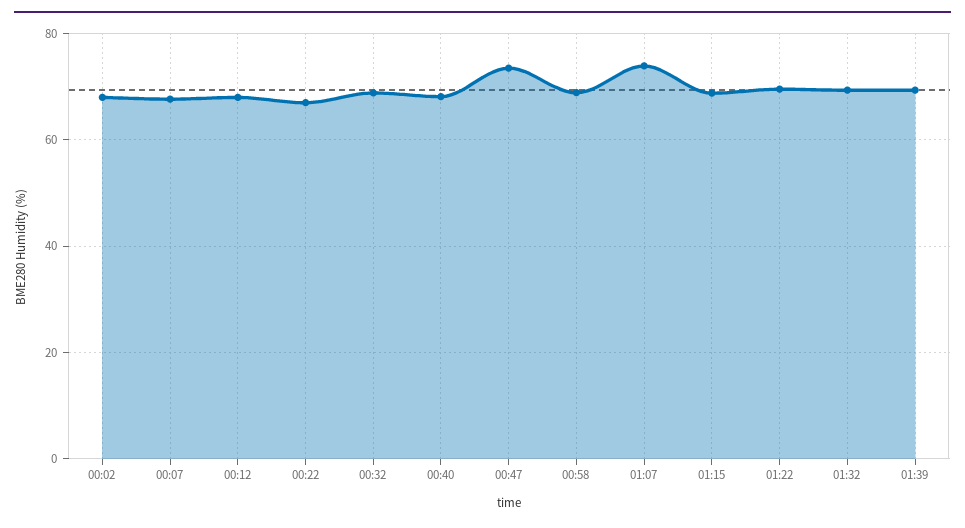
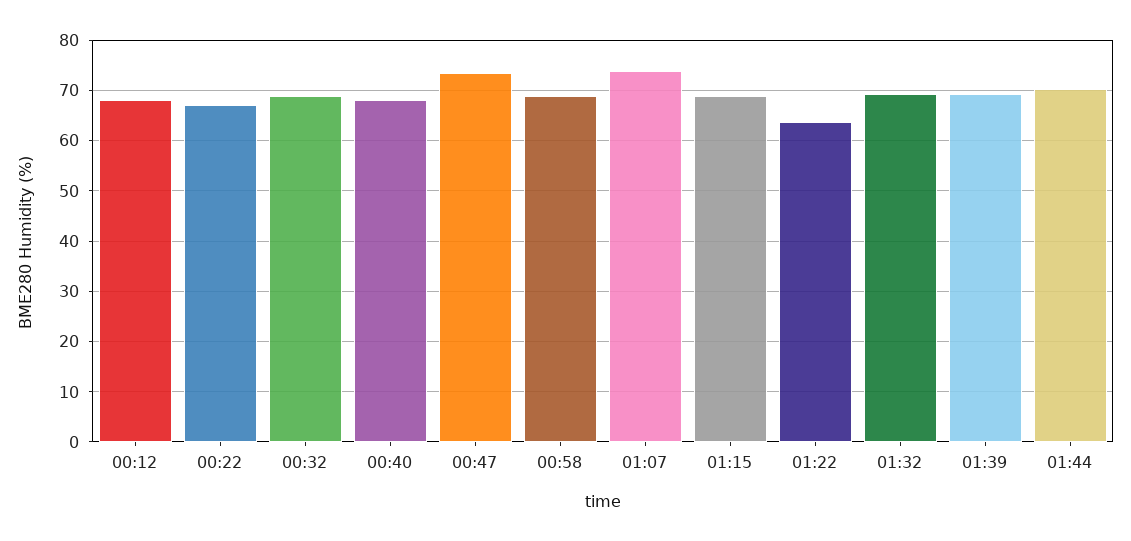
00:02: 68 -> none
00:07: 68 -> none
01:22: 70 -> 64
01:44: none -> 70

